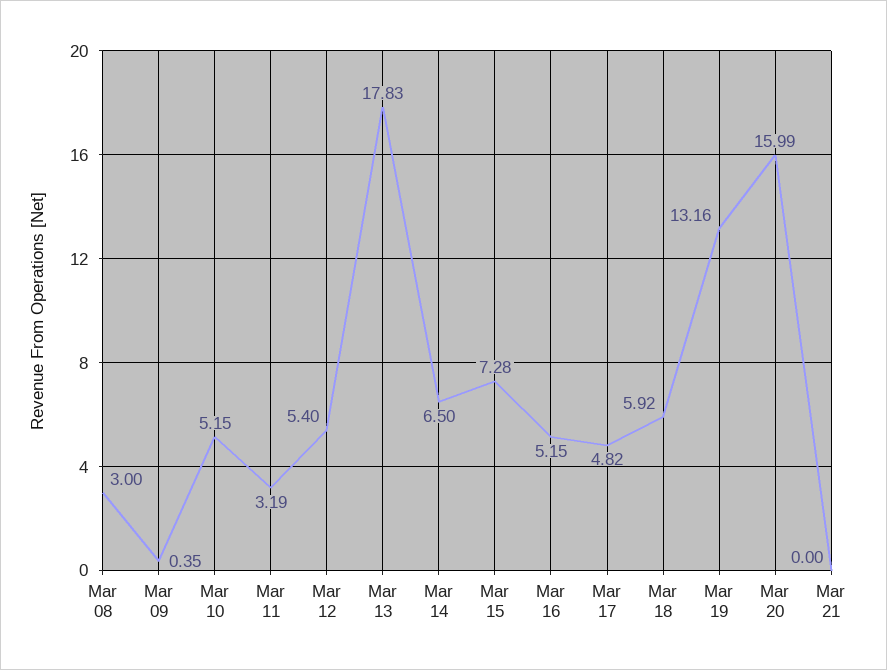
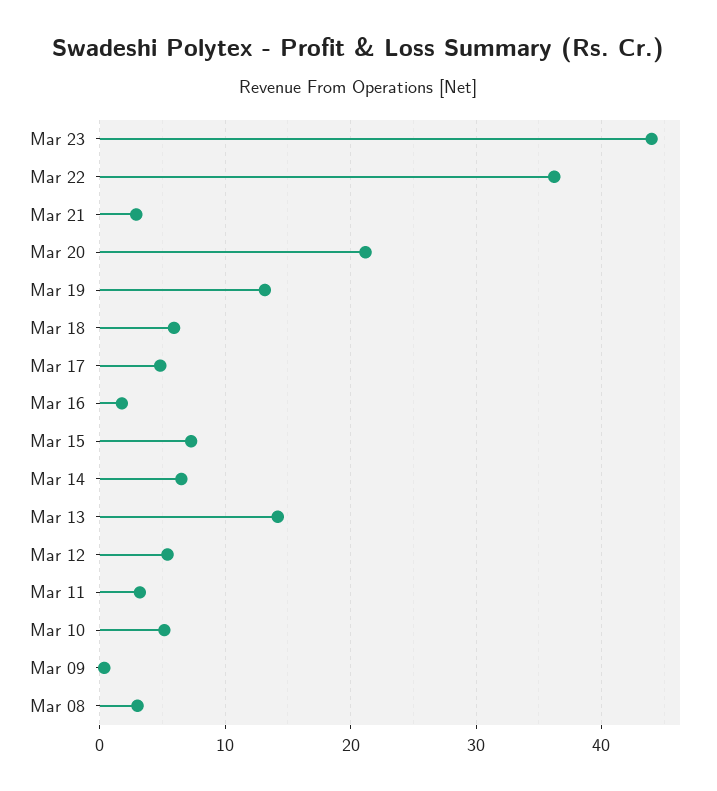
Mar 13: 17.83 -> 14
Mar 16: 5.15 -> 2
Mar 20: 15.99 -> 21
Mar 21: 0 -> 3
Mar 23: none -> 44
Mar 22: none -> 36

